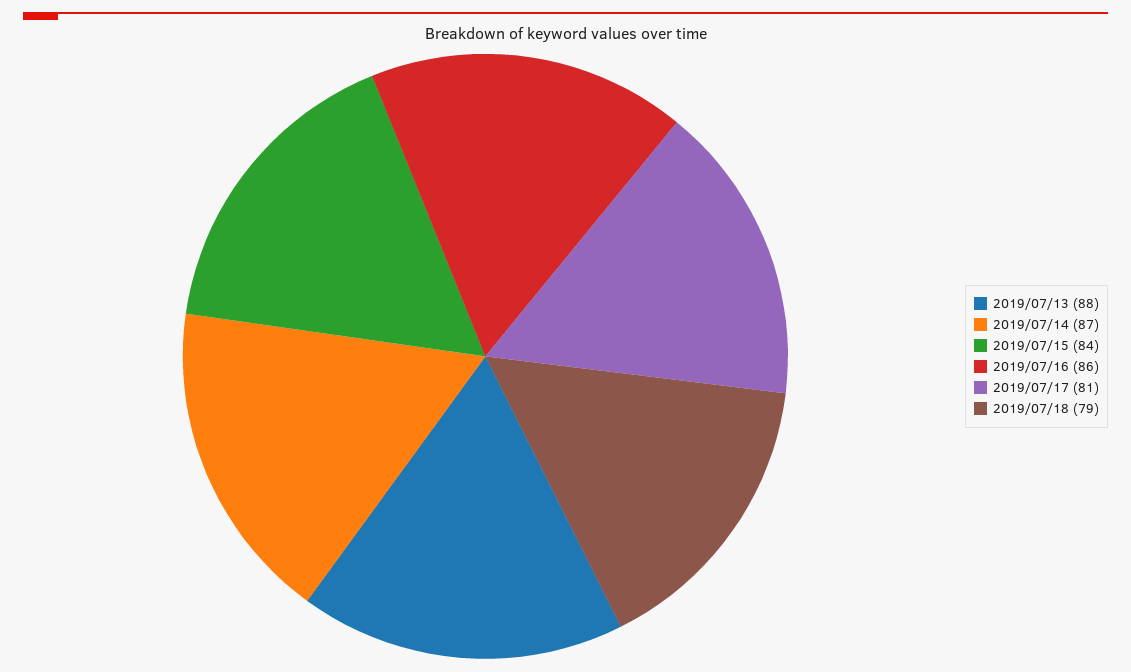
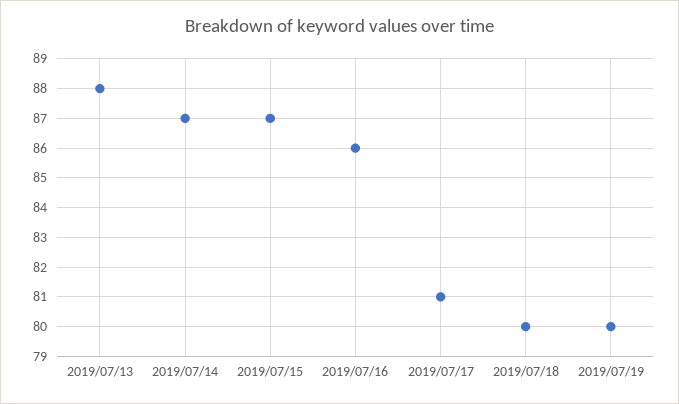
2019/07/15: 84 -> 87
2019/07/18: 79 -> 80
2019/07/19: none -> 80

